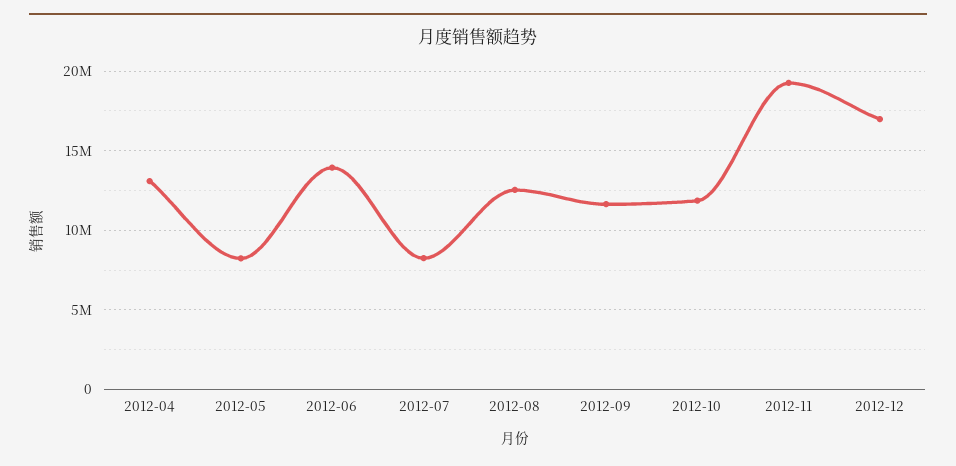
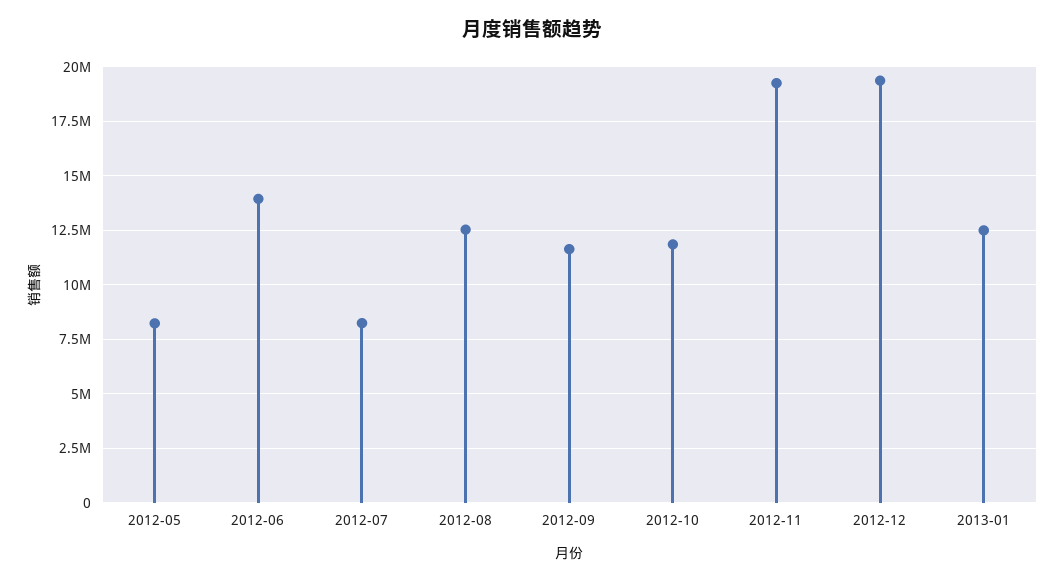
2012-04: 13000000 -> none
2012-12: 17000000 -> 19500000
2013-01: none -> 12500000

